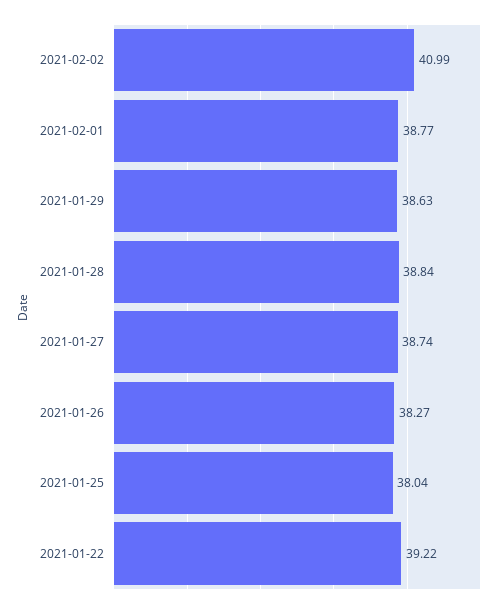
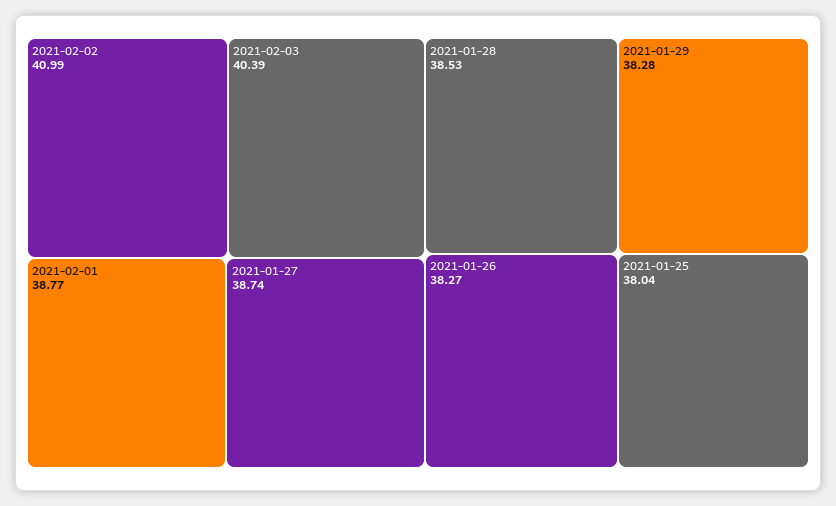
2021-01-29: 38.63 -> 38.28
2021-01-28: 38.84 -> 38.53
2021-01-22: 39.22 -> none
2021-02-03: none -> 40.39

